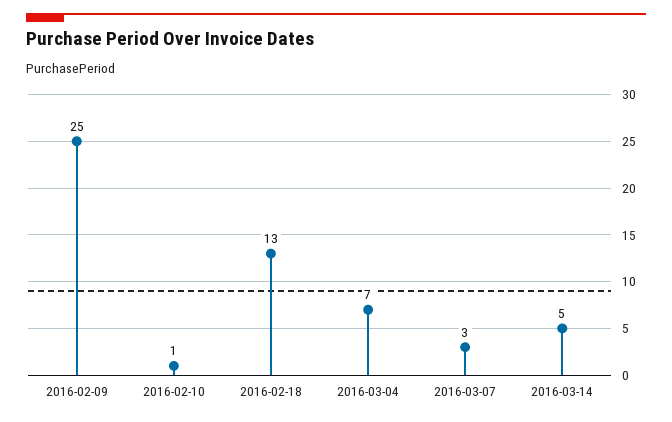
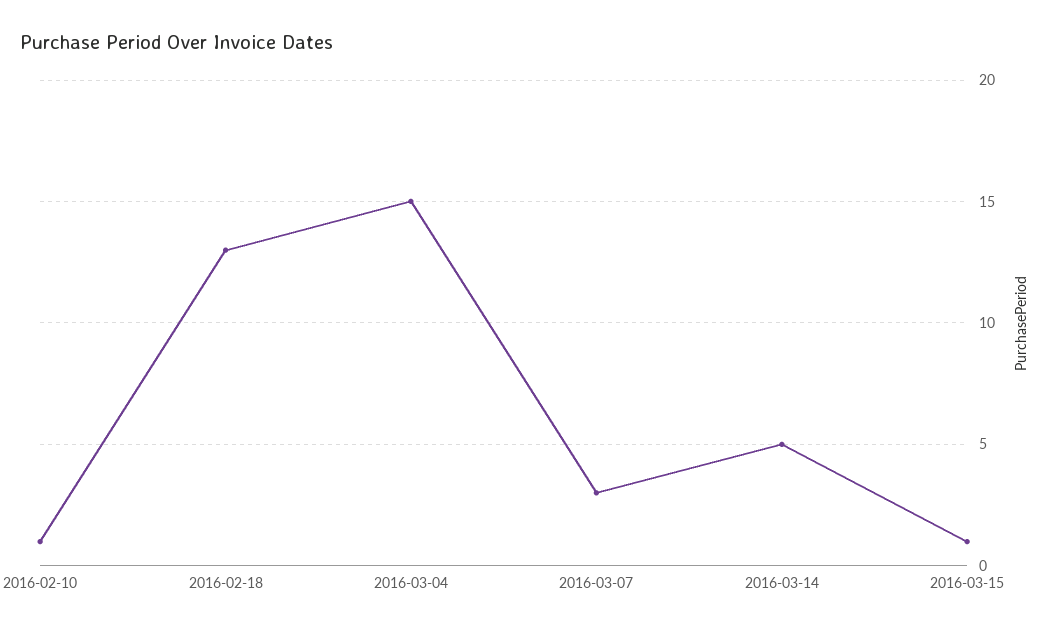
2016-02-09: 25 -> none
2016-03-04: 7 -> 15
2016-03-15: none -> 1

